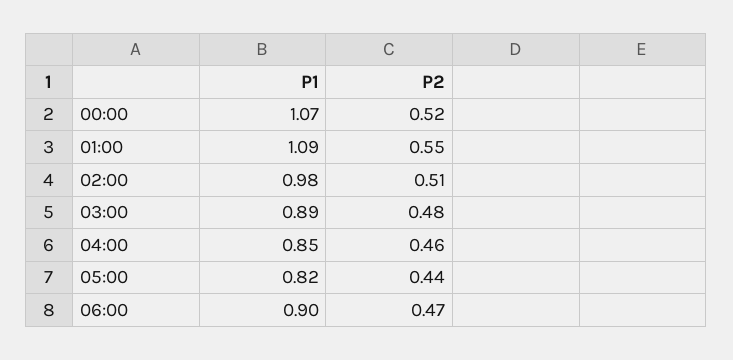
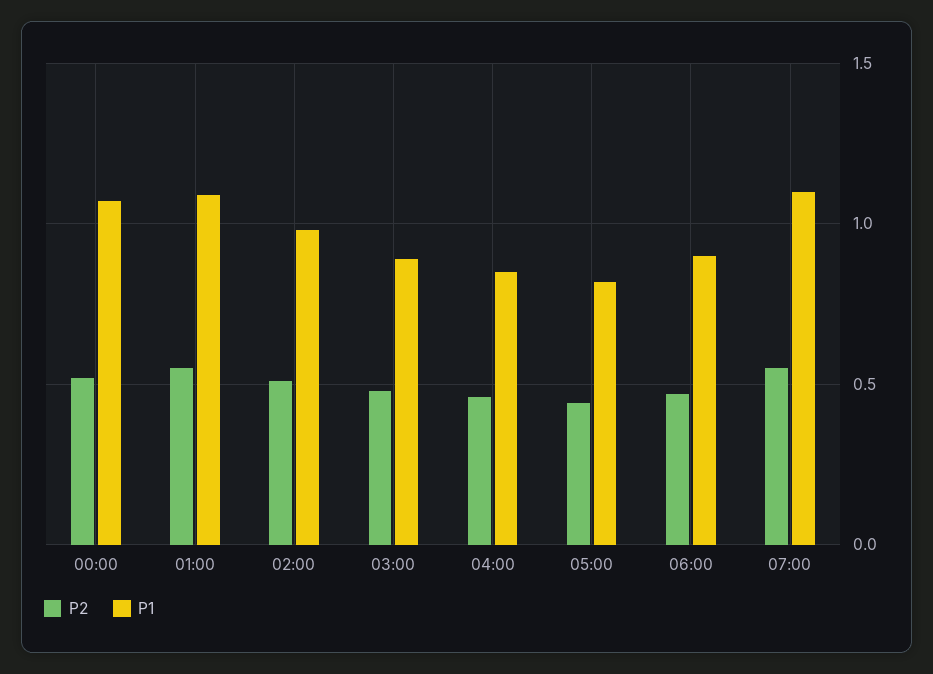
P2, 07:00: none -> 0.55
P1, 07:00: none -> 1.1

